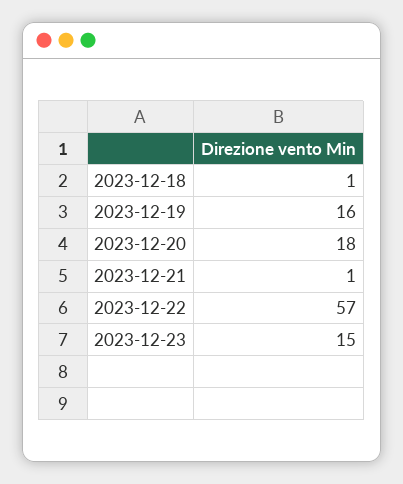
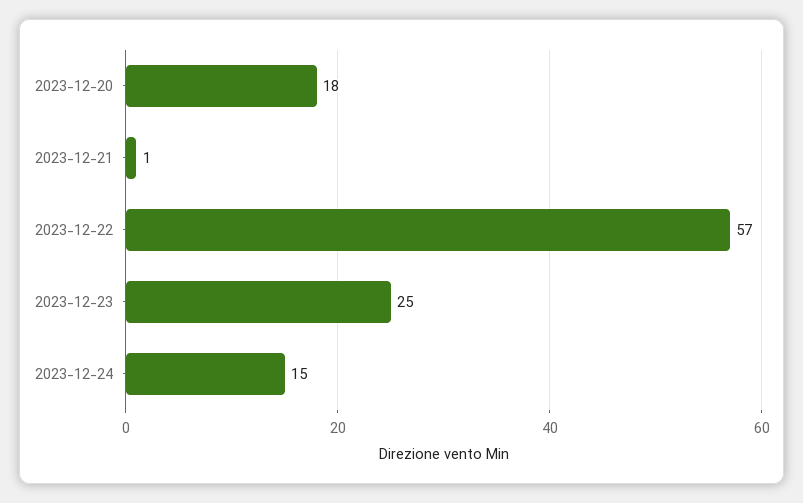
2023-12-18: 1 -> none
2023-12-19: 16 -> none
2023-12-23: 15 -> 25
2023-12-24: none -> 15

